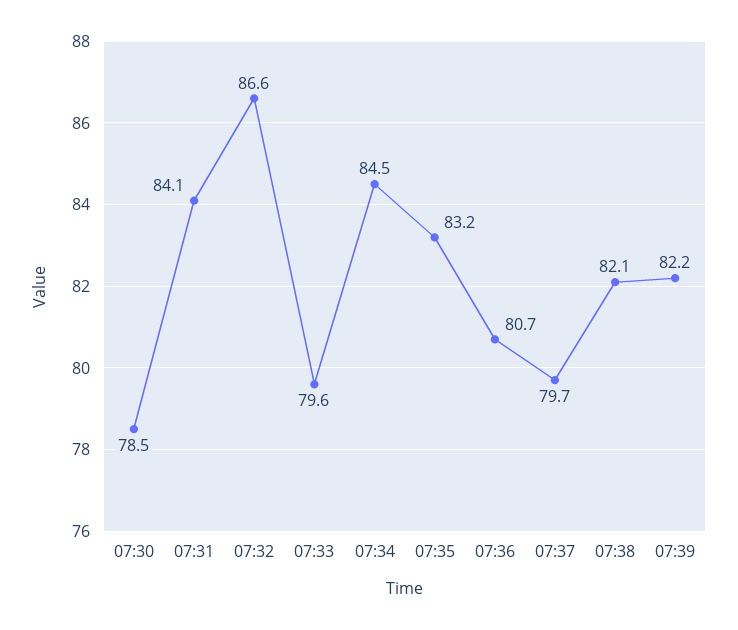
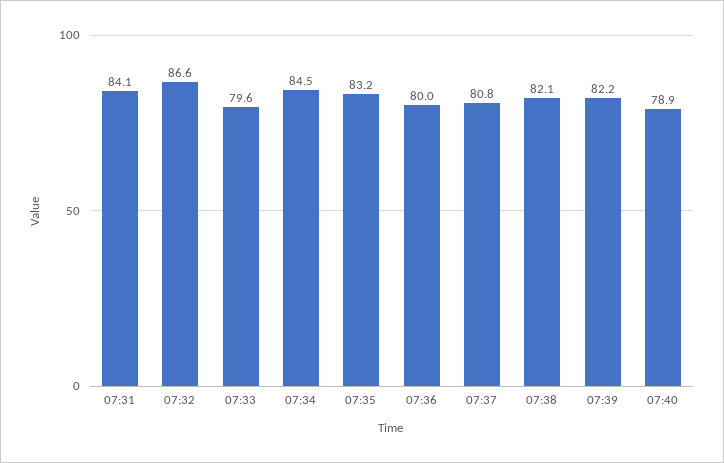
07:30: 78.5 -> none
07:36: 80.7 -> 80
07:37: 79.7 -> 80.8
07:40: none -> 78.9

